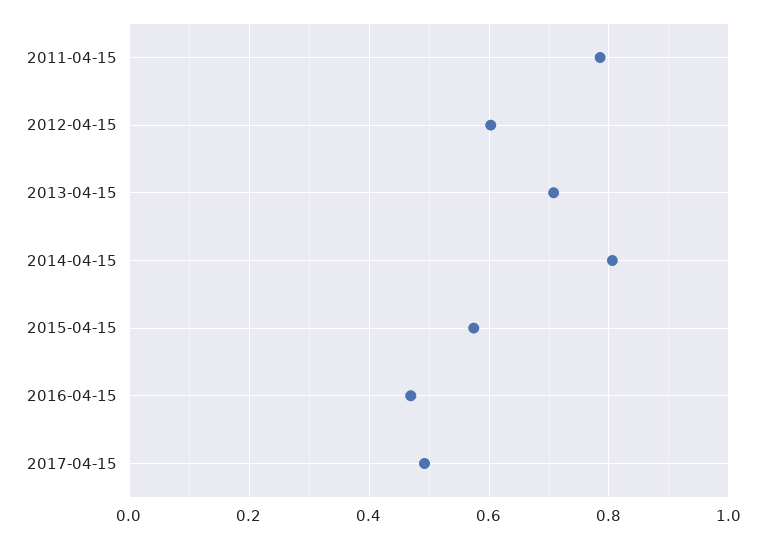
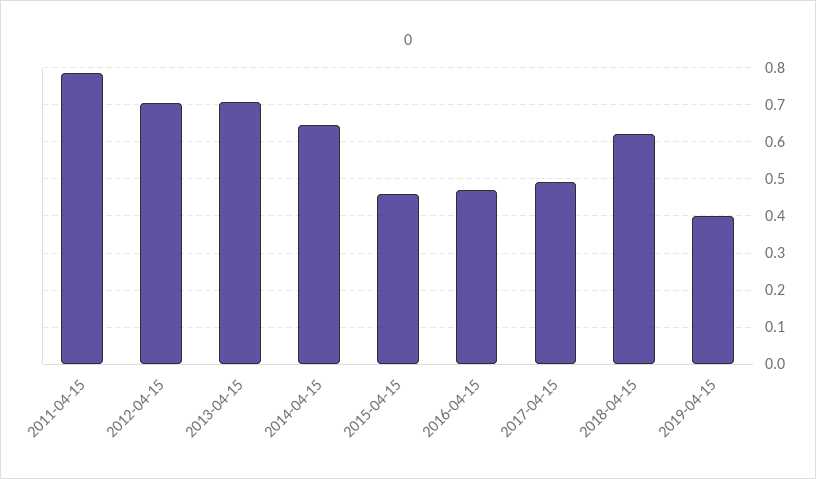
2012-04-15: 0.6 -> 0.7
2014-04-15: 0.8 -> 0.64
2015-04-15: 0.58 -> 0.46
2018-04-15: none -> 0.62
2019-04-15: none -> 0.4

